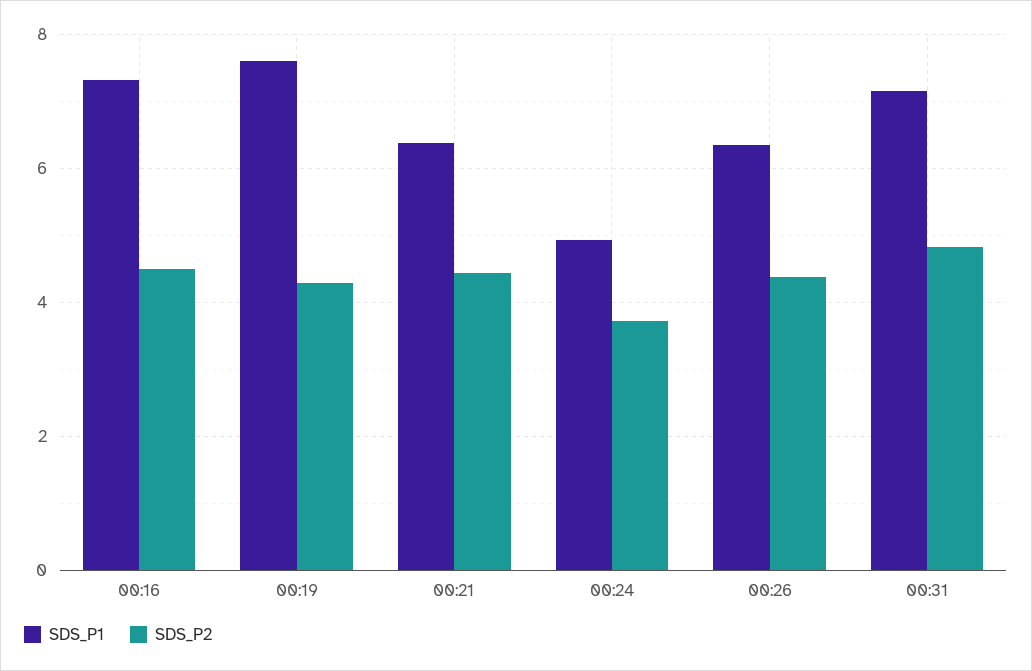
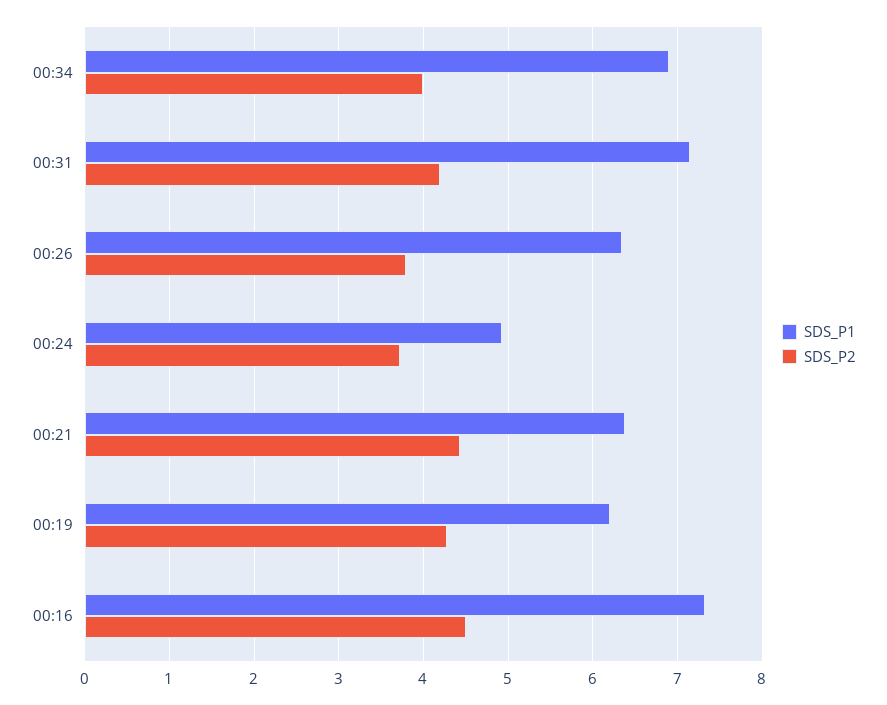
SDS_P1, 00:19: 7.6 -> 6.2
SDS_P2, 00:26: 4.4 -> 3.8
SDS_P2, 00:31: 4.8 -> 4.2
SDS_P1, 00:34: none -> 6.9
SDS_P2, 00:34: none -> 4

